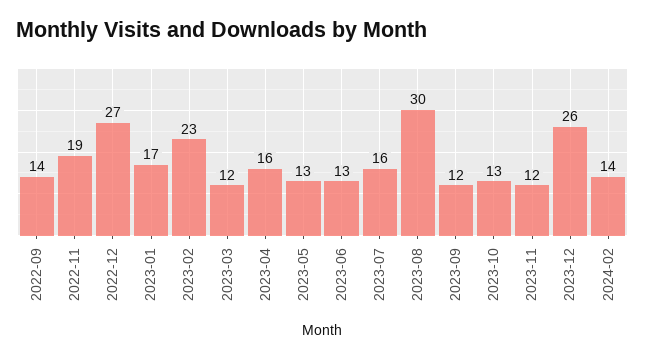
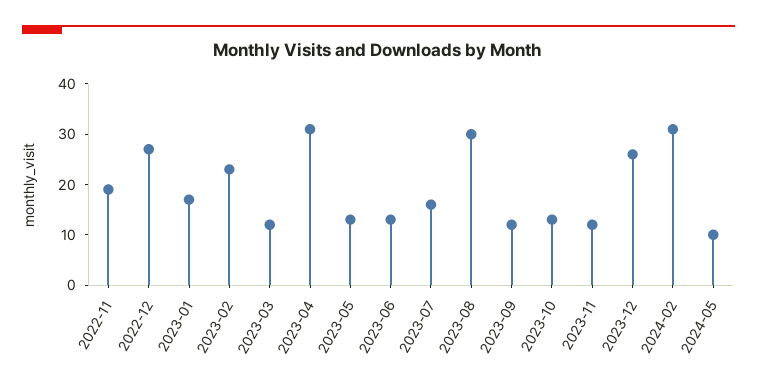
2022-09: 14 -> none
2023-04: 16 -> 30
2024-02: 14 -> 30
2024-05: none -> 10

